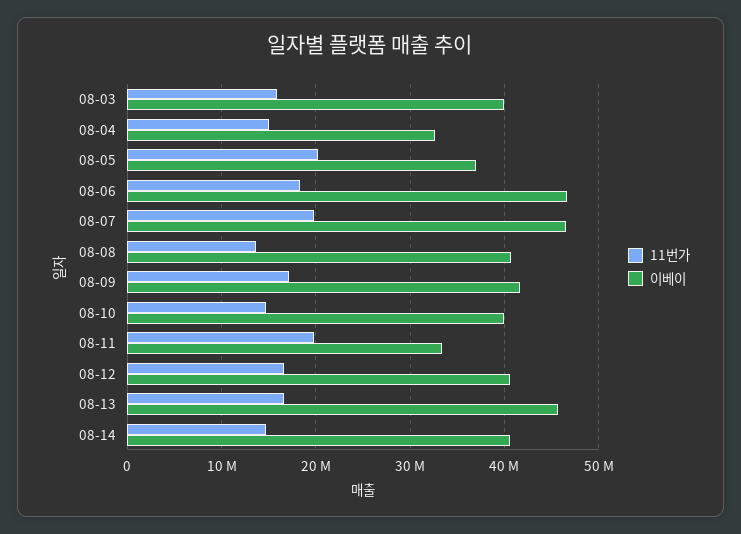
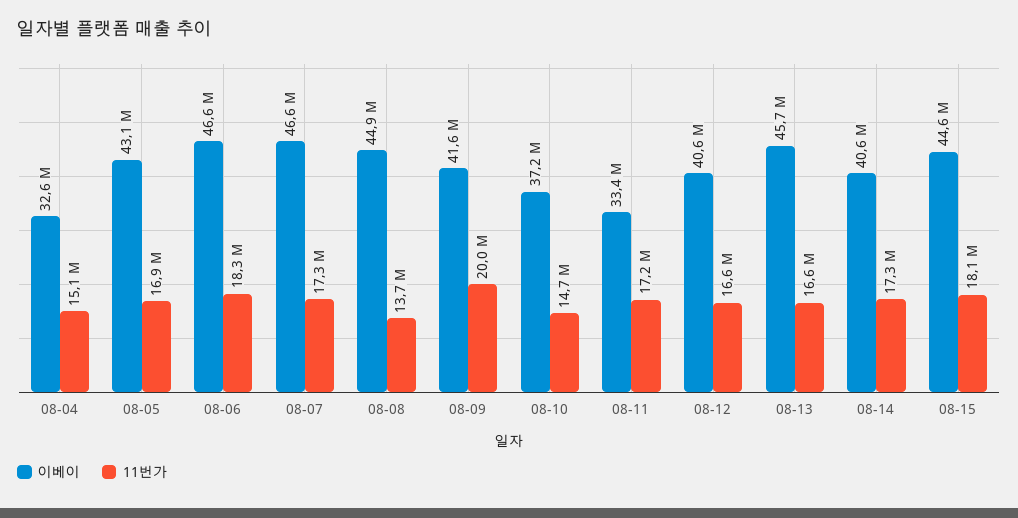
11번가, 08-03: 16000000 -> none
이베이, 08-03: 40000000 -> none
11번가, 08-05: 20000000 -> 16900000
이베이, 08-05: 37000000 -> 43100000
11번가, 08-07: 20000000 -> 17300000
이베이, 08-08: 41000000 -> 44900000
11번가, 08-09: 17000000 -> 20000000
이베이, 08-10: 40000000 -> 37200000
11번가, 08-11: 20000000 -> 17200000
11번가, 08-14: 15000000 -> 17300000
이베이, 08-15: none -> 44600000
11번가, 08-15: none -> 18100000

